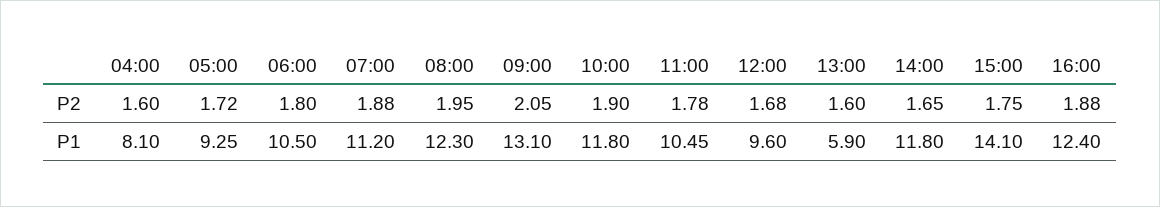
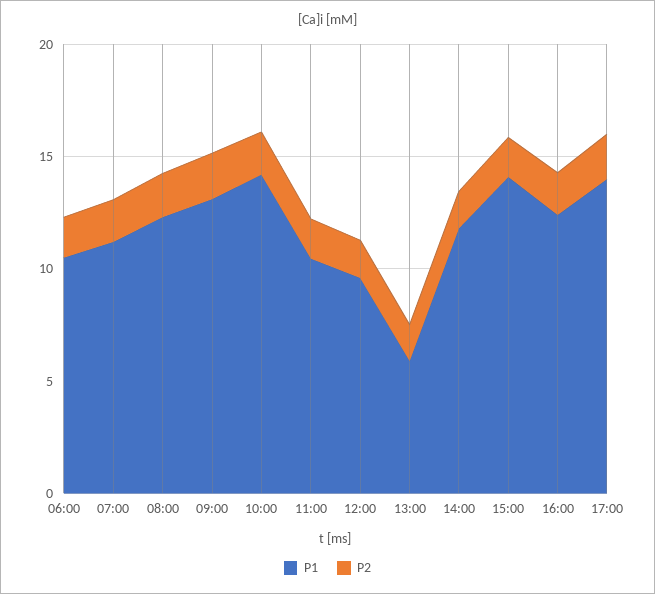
P2, 04:00: 1.6 -> none
P2, 05:00: 1.72 -> none
P1, 04:00: 8.1 -> none
P1, 05:00: 9.25 -> none
P1, 10:00: 11.8 -> 14
P1, 17:00: none -> 14
P2, 17:00: none -> 2

